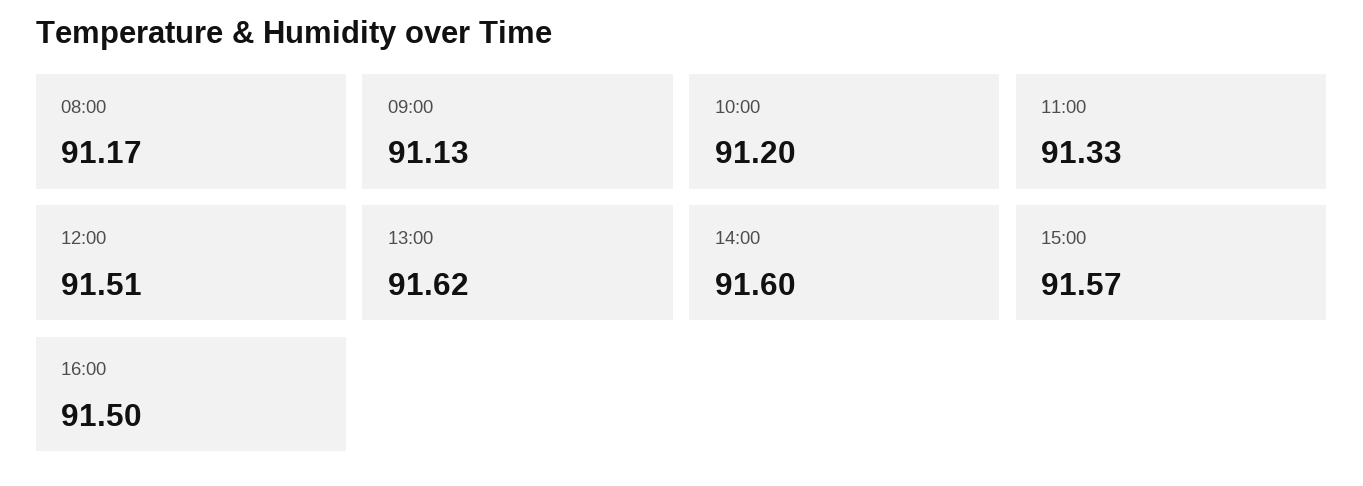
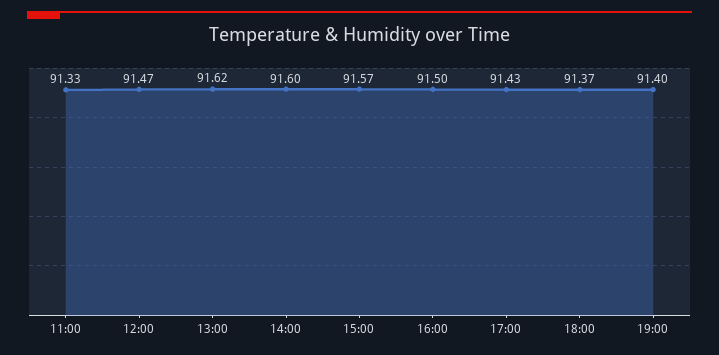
08:00: 91.17 -> none
09:00: 91.13 -> none
10:00: 91.2 -> none
12:00: 91.51 -> 91.47
17:00: none -> 91.43
18:00: none -> 91.37
19:00: none -> 91.4

